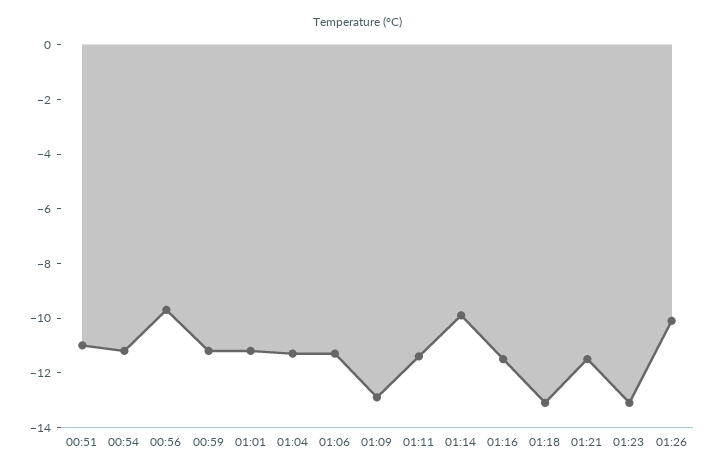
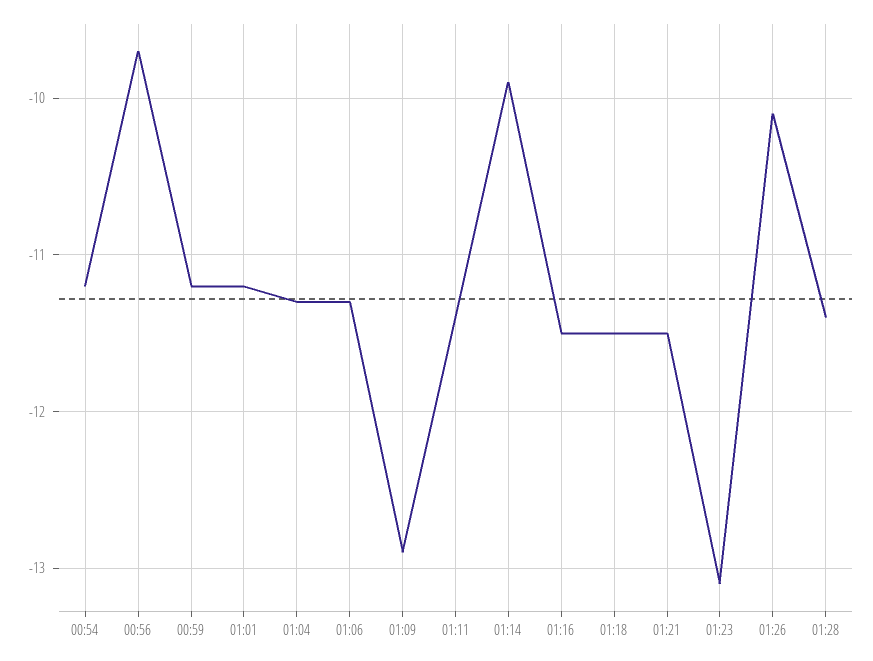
00:51: -11 -> none
01:18: -13 -> -11.5
01:28: none -> -11.4

